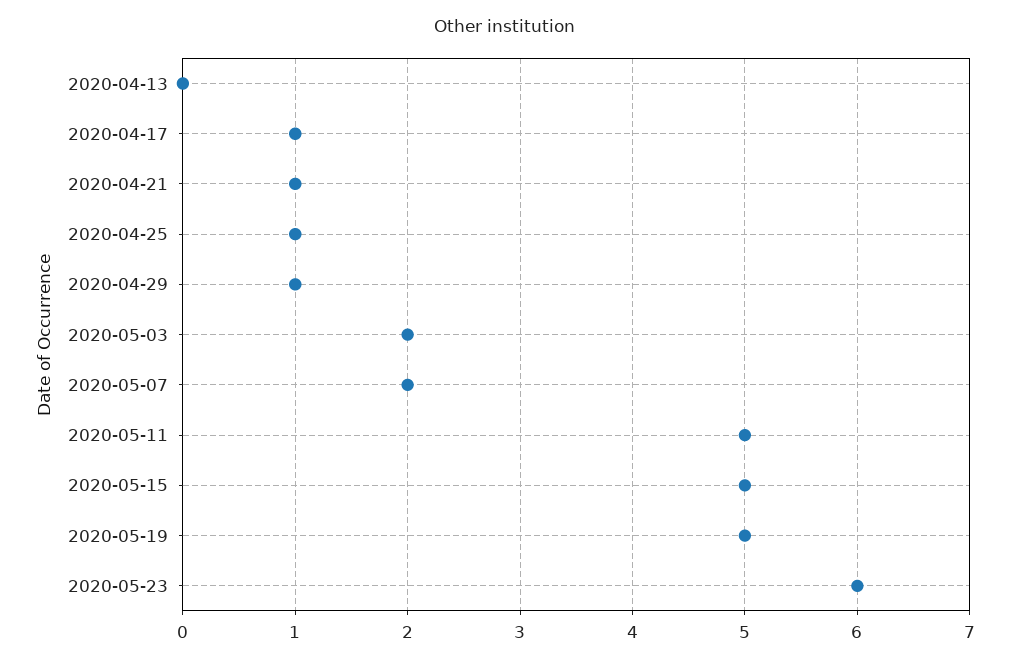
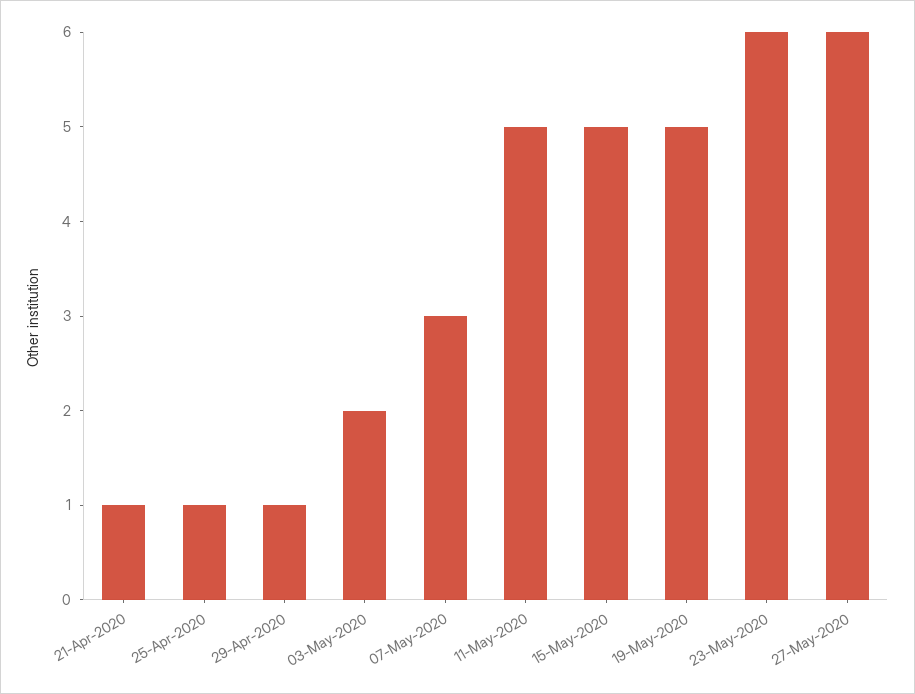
2020-04-13: 0 -> none
2020-04-17: 1 -> none
2020-05-07: 2 -> 3
27-May-2020: none -> 6

